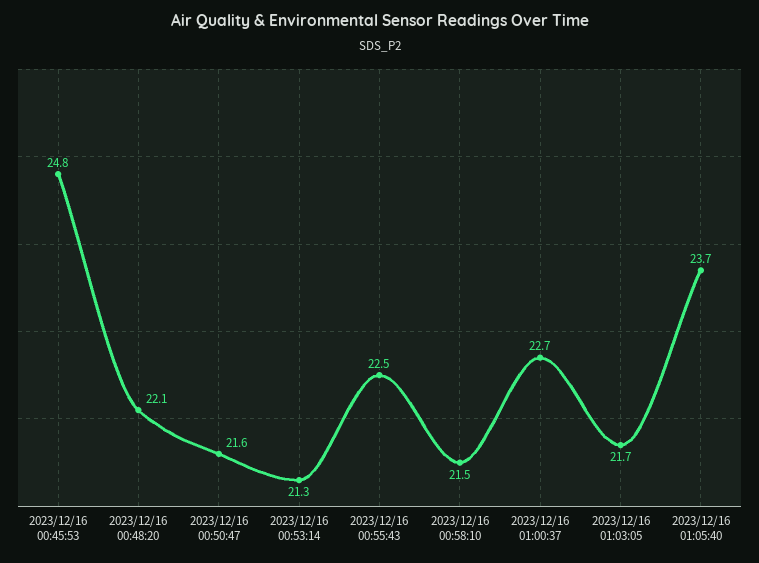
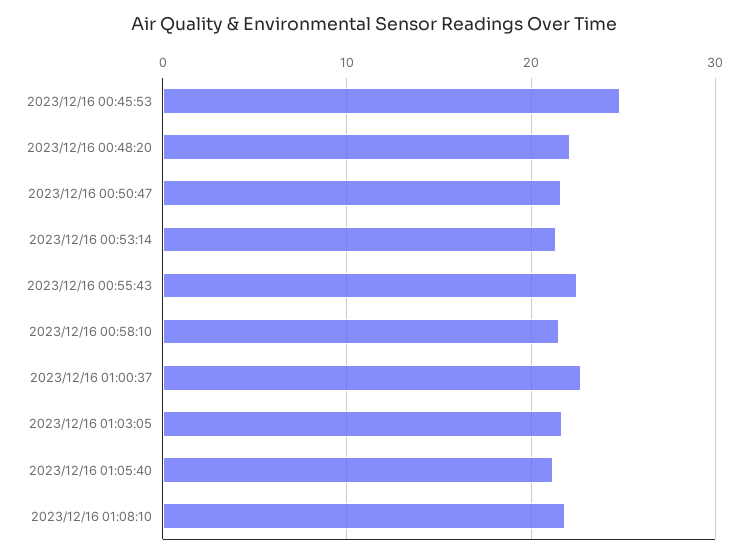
2023/12/16 01:05:40: 23.7 -> 21
2023/12/16 01:08:10: none -> 22

